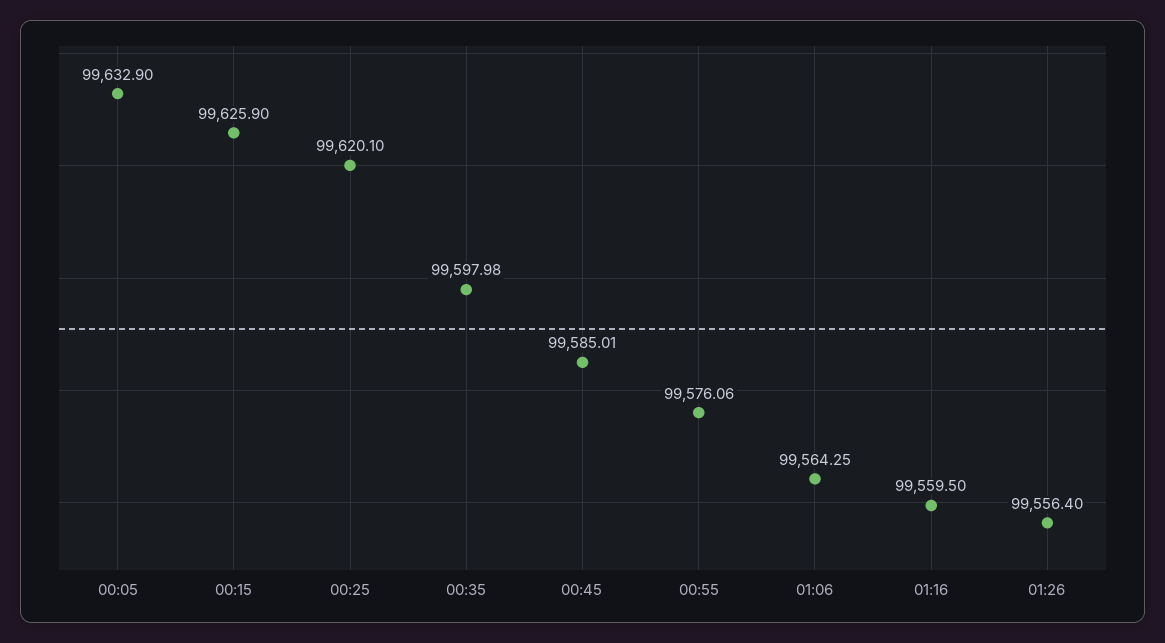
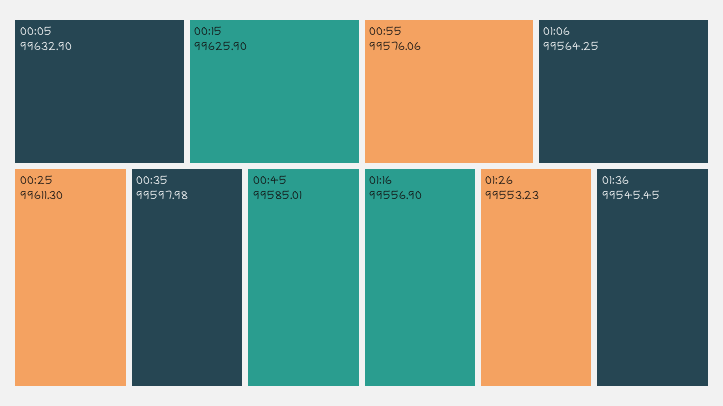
00:25: 99620.1 -> 99611.3
01:16: 99559.5 -> 99556.9
01:26: 99556.4 -> 99553.23
01:36: none -> 99545.45

